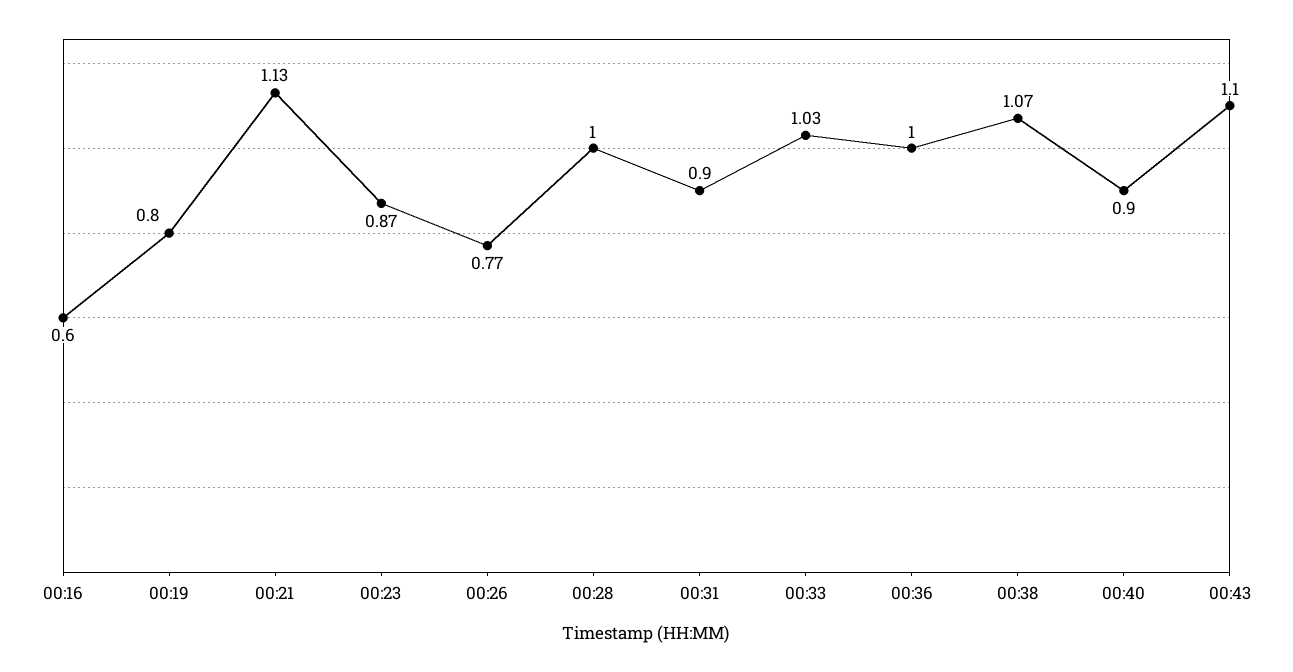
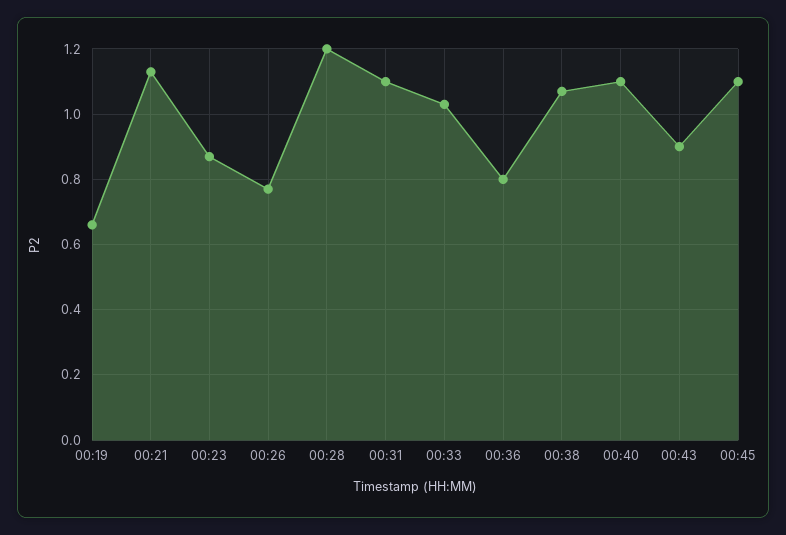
00:16: 0.6 -> none
00:19: 0.8 -> 0.65
00:28: 1 -> 1.2
00:31: 0.9 -> 1.1
00:36: 1 -> 0.8
00:40: 0.9 -> 1.1
00:43: 1.1 -> 0.9
00:45: none -> 1.1

